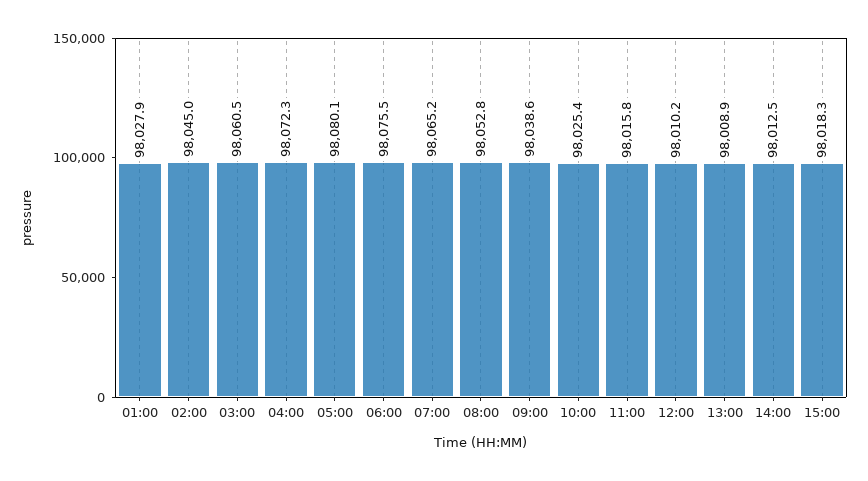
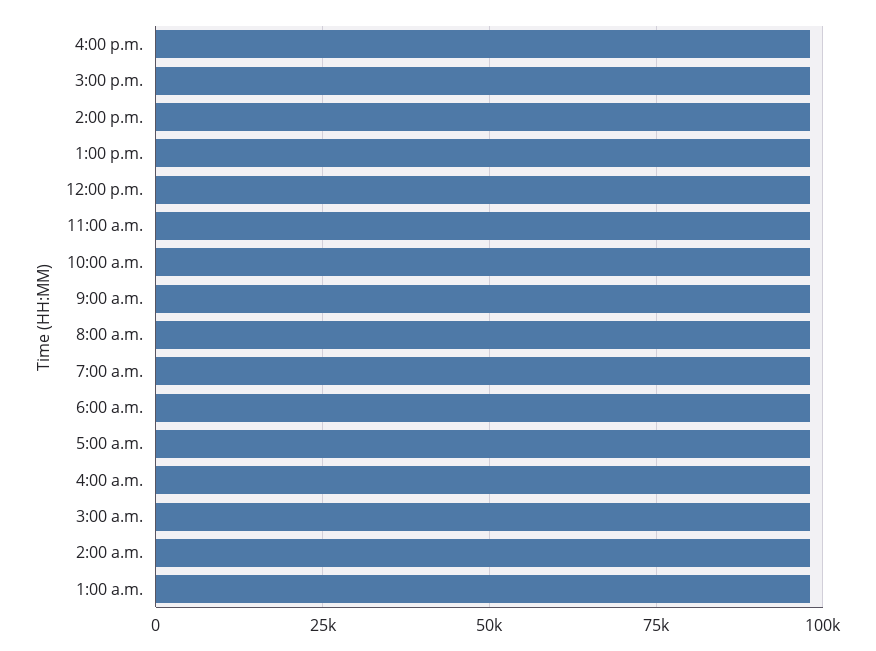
4:00 p.m.: none -> 97500

